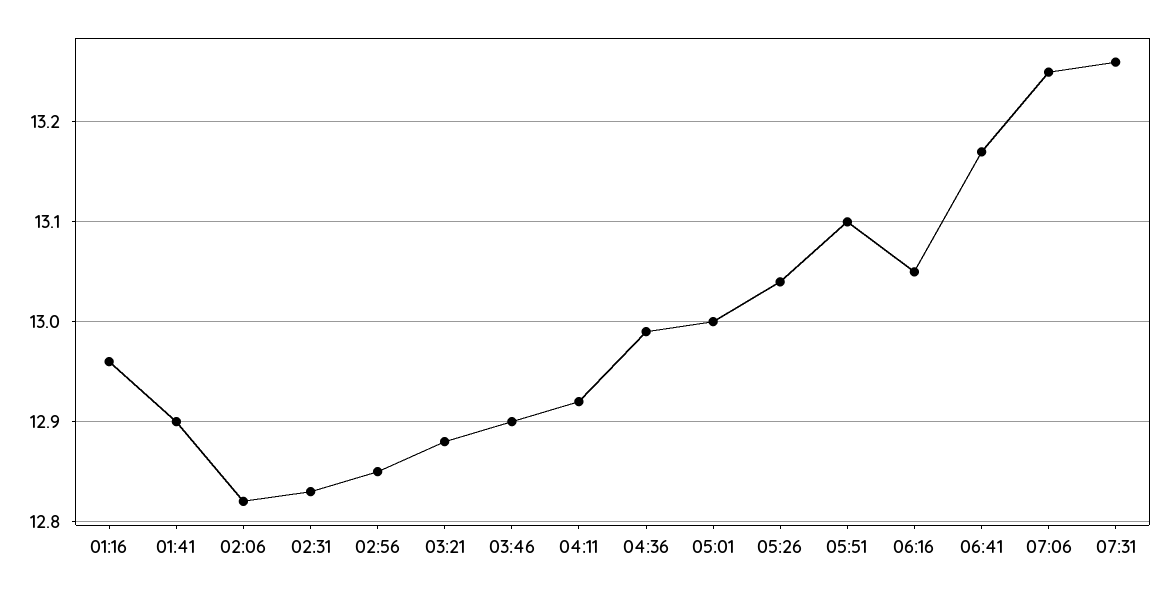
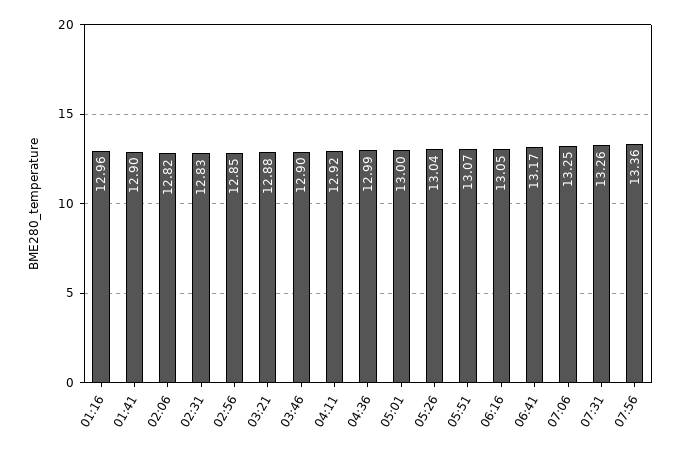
05:51: 13.1 -> 13.07
07:56: none -> 13.36

